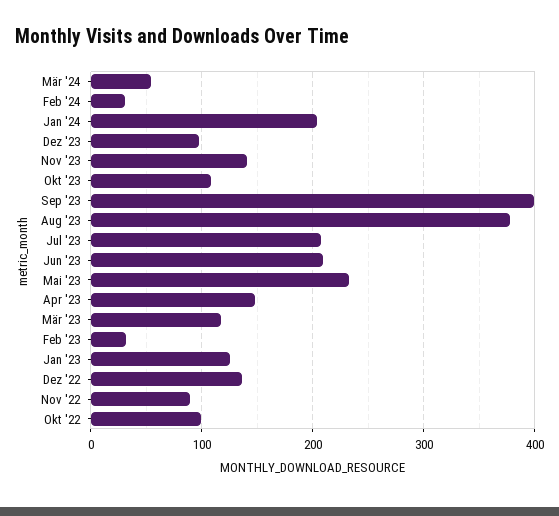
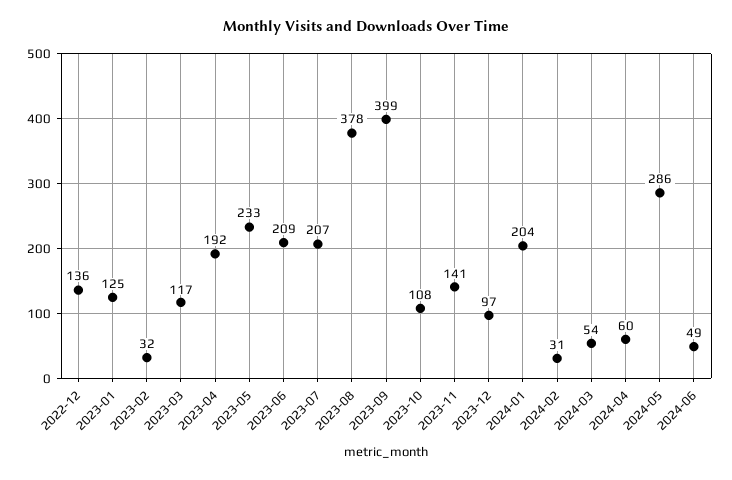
Apr '23: 150 -> 192
Nov '22: 90 -> none
Okt '22: 100 -> none
2024-04: none -> 60
2024-05: none -> 286
2024-06: none -> 49

